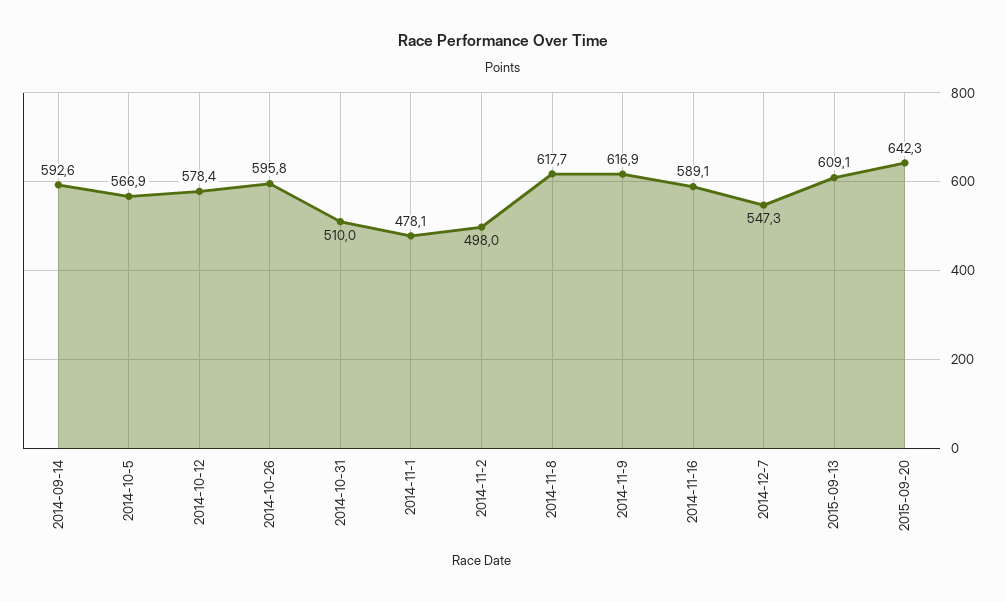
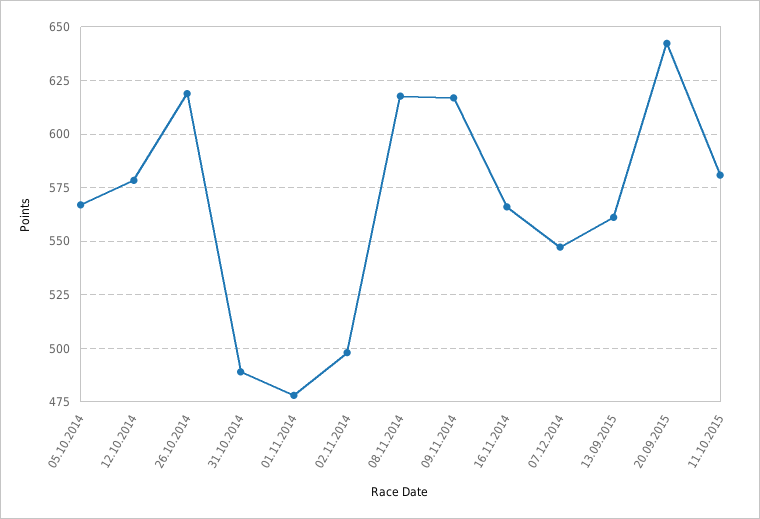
2014-09-14: 592.6 -> none
2014-10-26: 595.8 -> 620
2014-10-31: 510 -> 490
2014-11-16: 589.1 -> 565
2015-09-13: 609.1 -> 560
11.10.2015: none -> 580

